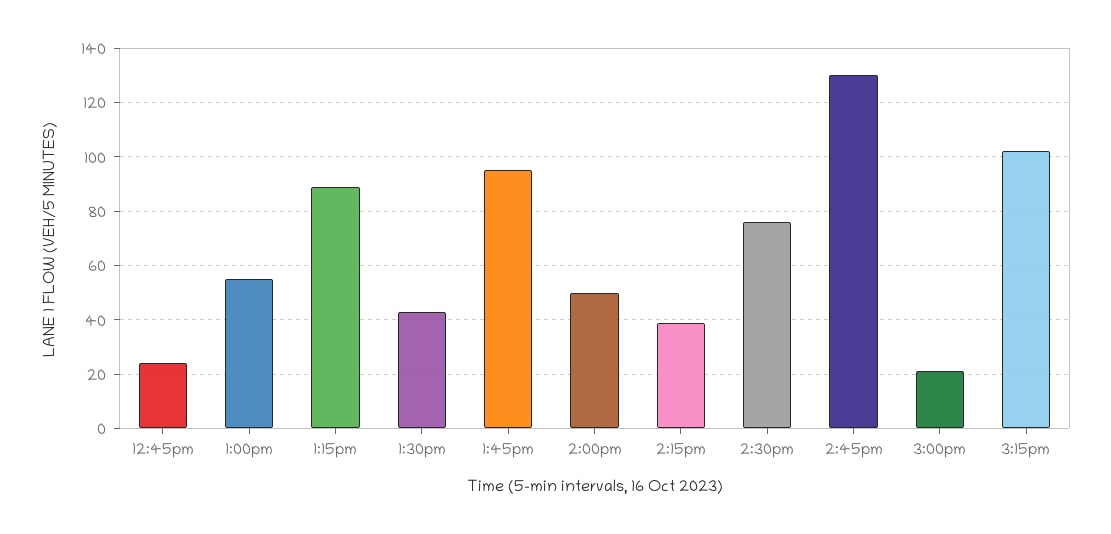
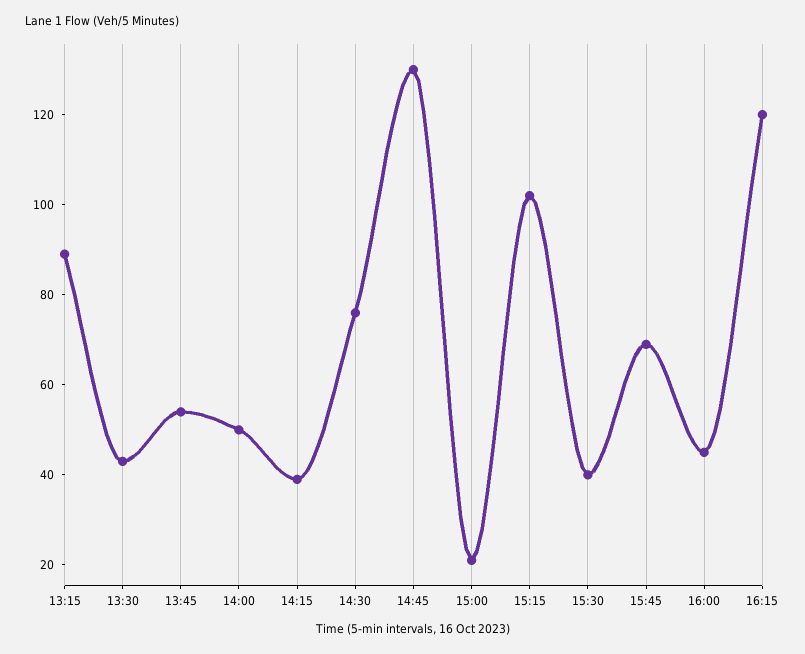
12:45pm: 25 -> none
1:00pm: 55 -> none
1:45pm: 95 -> 55
15:30: none -> 40
15:45: none -> 70
16:00: none -> 45
16:15: none -> 120

